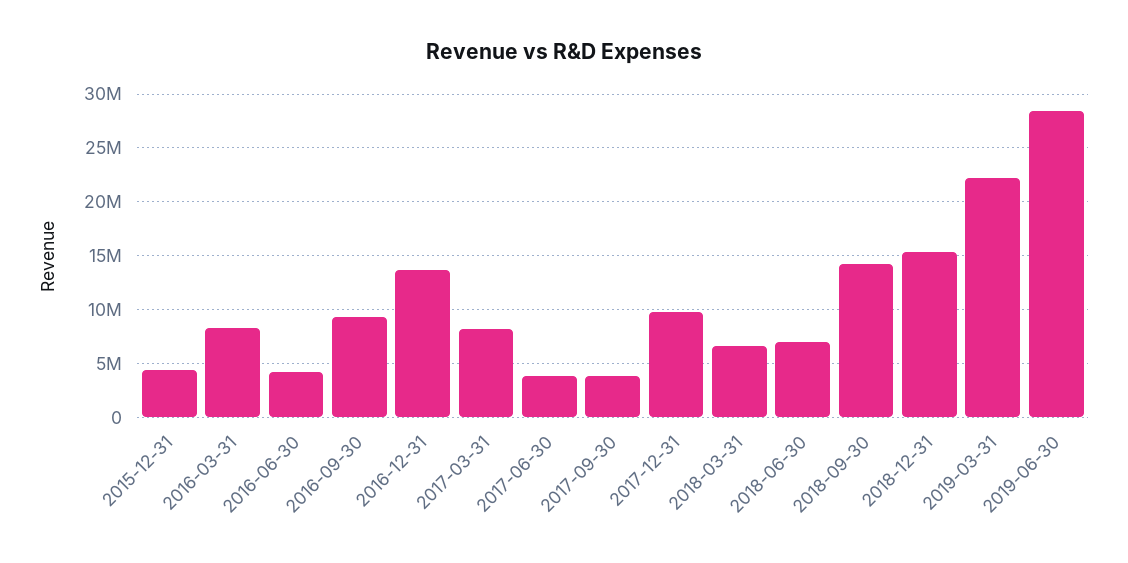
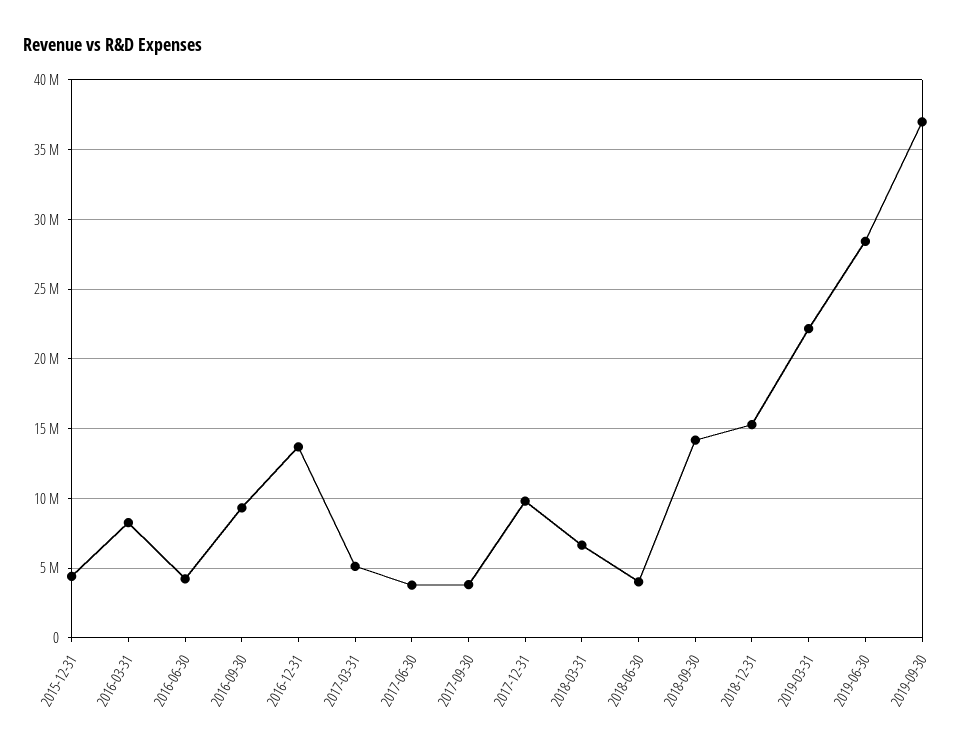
2017-03-31: 8000000 -> 5000000
2018-06-30: 7000000 -> 4000000
2019-09-30: none -> 37000000

